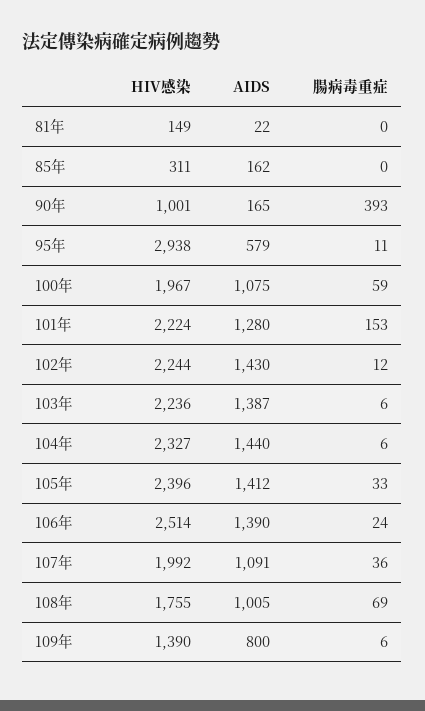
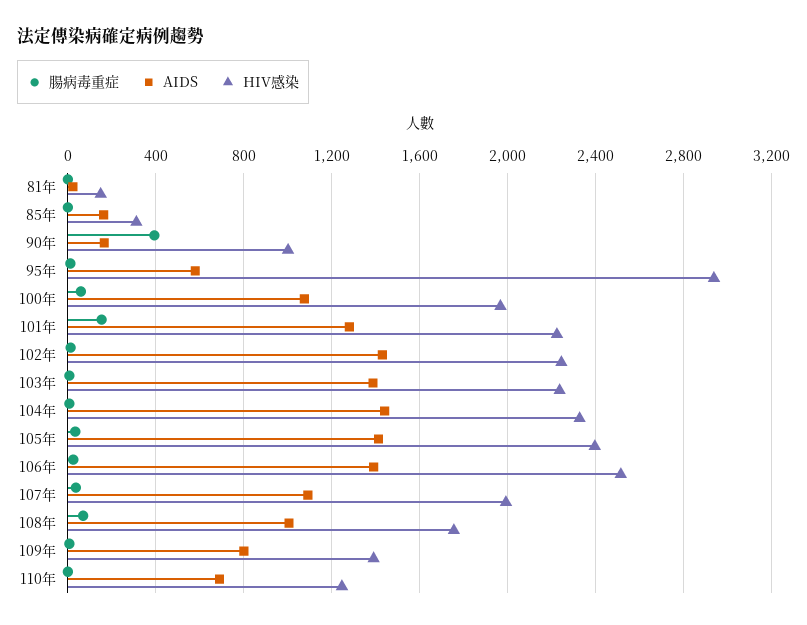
腸病毒重症, 110年: none -> 0
AIDS, 110年: none -> 700
HIV感染, 110年: none -> 1250

